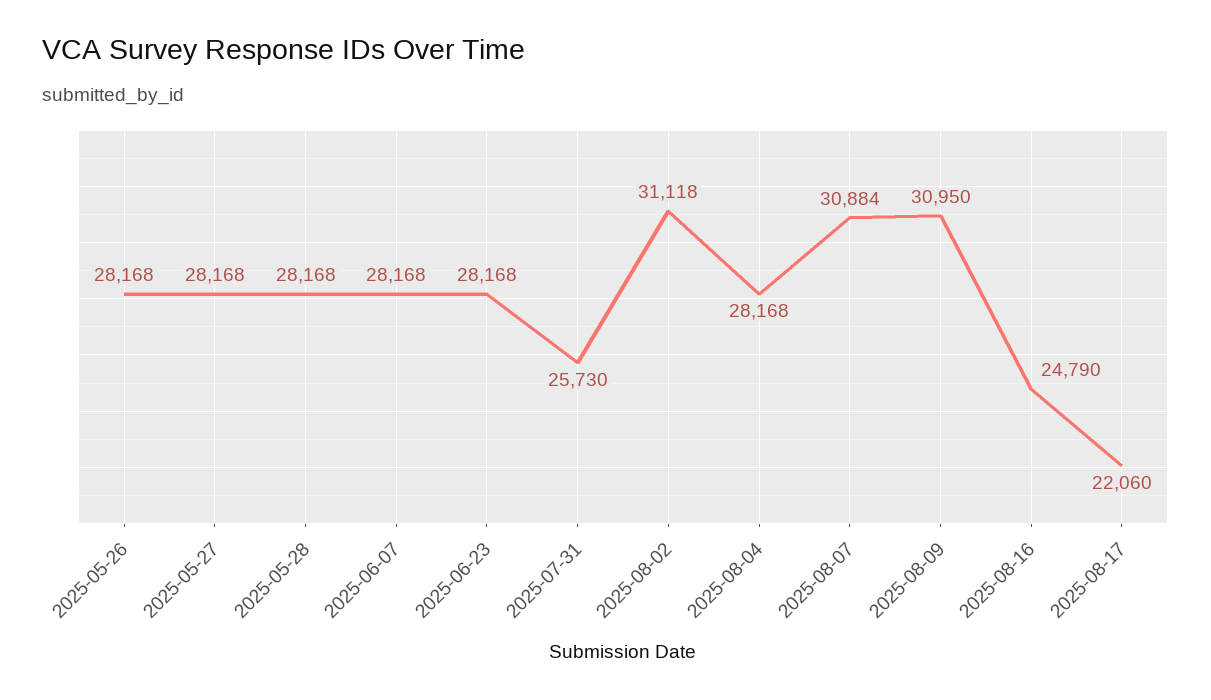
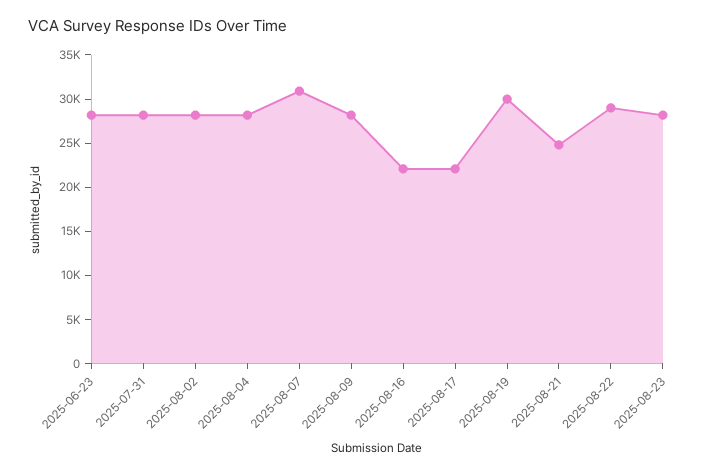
2025-05-26: 28168 -> none
2025-05-27: 28168 -> none
2025-05-28: 28168 -> none
2025-06-07: 28168 -> none
2025-07-31: 25730 -> 28000
2025-08-02: 31118 -> 28000
2025-08-09: 30950 -> 28000
2025-08-16: 24790 -> 22000
2025-08-19: none -> 30000
2025-08-21: none -> 25000
2025-08-22: none -> 29000
2025-08-23: none -> 28000

